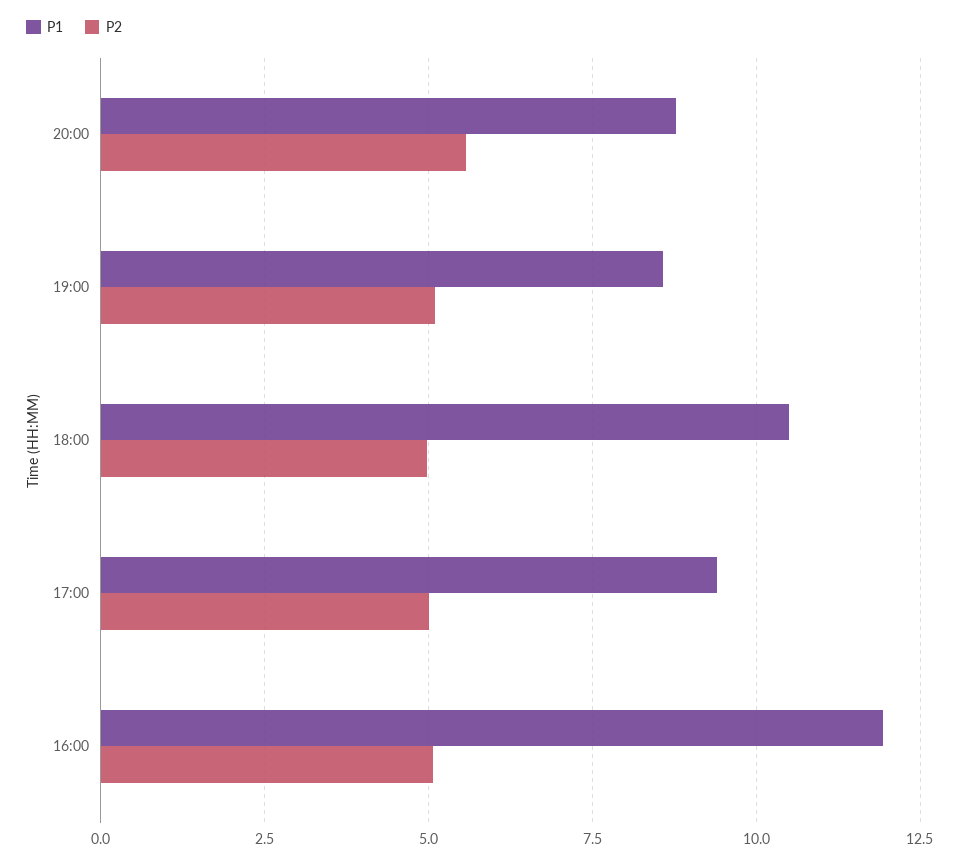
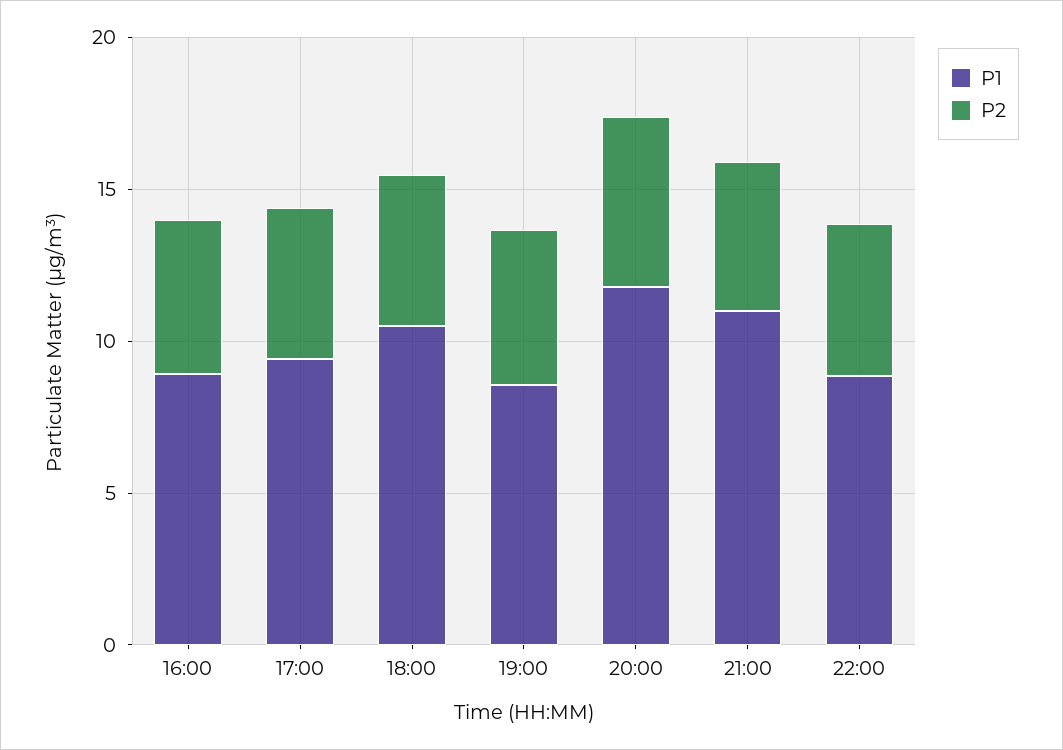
P1, 20:00: 8.75 -> 12
P1, 16:00: 12 -> 9
P1, 21:00: none -> 11
P2, 21:00: none -> 5
P1, 22:00: none -> 9
P2, 22:00: none -> 5

